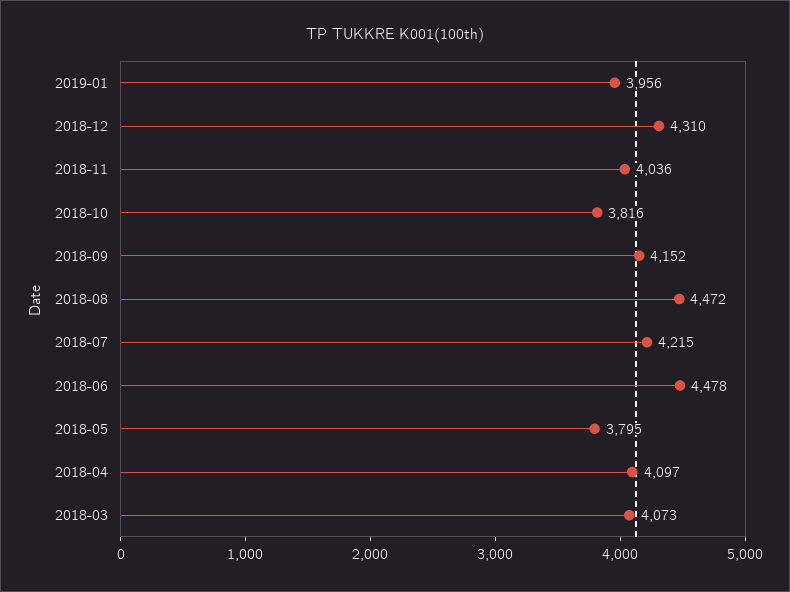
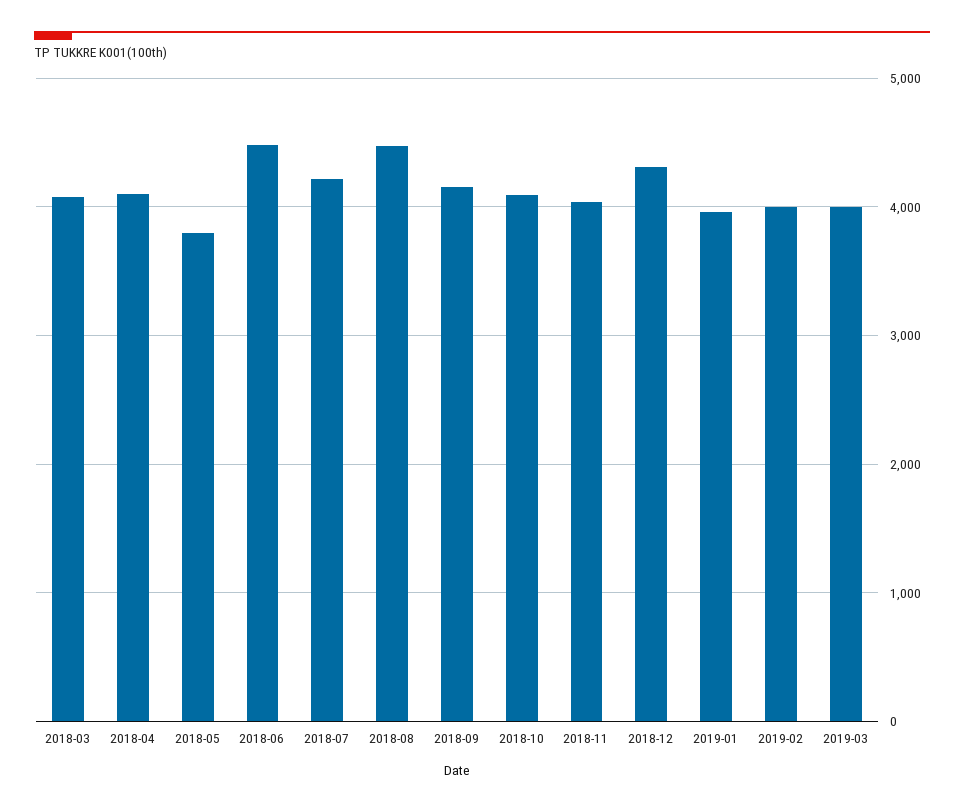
2018-10: 3816 -> 4100
2019-02: none -> 4000
2019-03: none -> 4000

